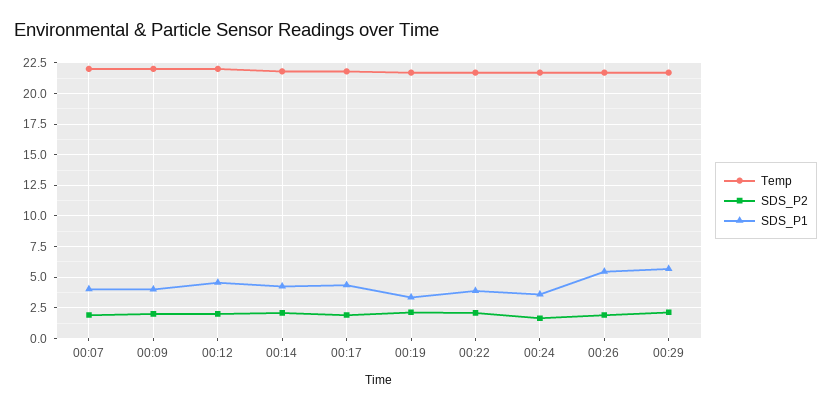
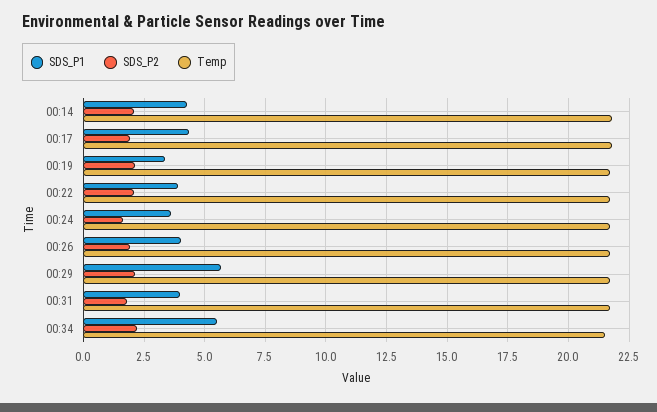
Temp, 00:07: 22 -> none
SDS_P2, 00:07: 2 -> none
SDS_P1, 00:07: 4 -> none
Temp, 00:09: 22 -> none
SDS_P2, 00:09: 2 -> none
SDS_P1, 00:09: 4 -> none
Temp, 00:12: 22 -> none
SDS_P2, 00:12: 2 -> none
SDS_P1, 00:12: 4.5 -> none
SDS_P1, 00:26: 5.5 -> 4
SDS_P1, 00:31: none -> 4
SDS_P2, 00:31: none -> 1.75
Temp, 00:31: none -> 21.75
SDS_P1, 00:34: none -> 5.5
SDS_P2, 00:34: none -> 2.25
Temp, 00:34: none -> 21.5

